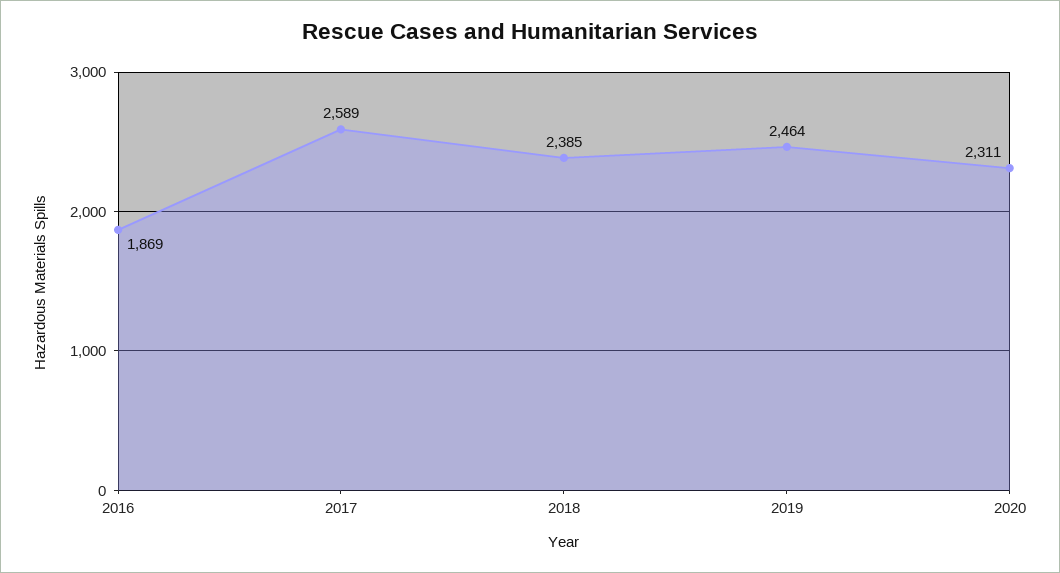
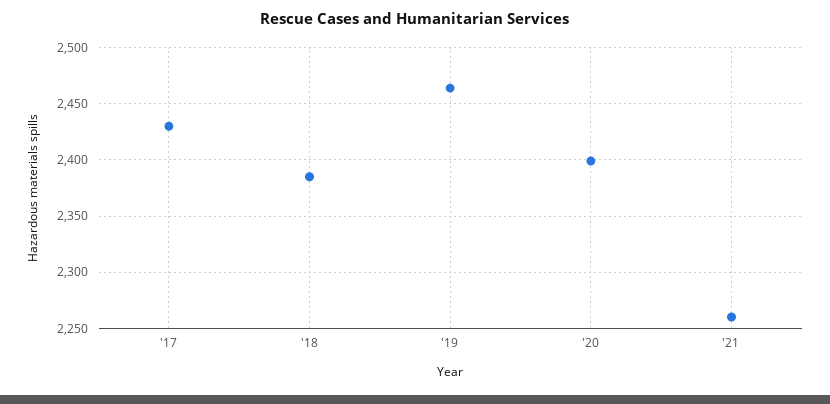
2016: 1869 -> none
2017: 2589 -> 2430
2020: 2311 -> 2400
'21: none -> 2260

